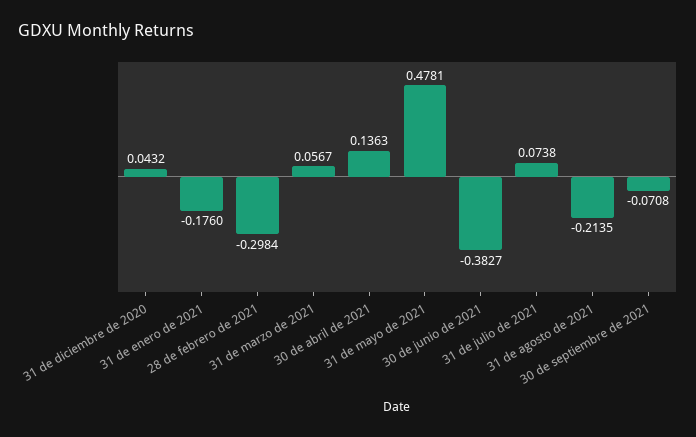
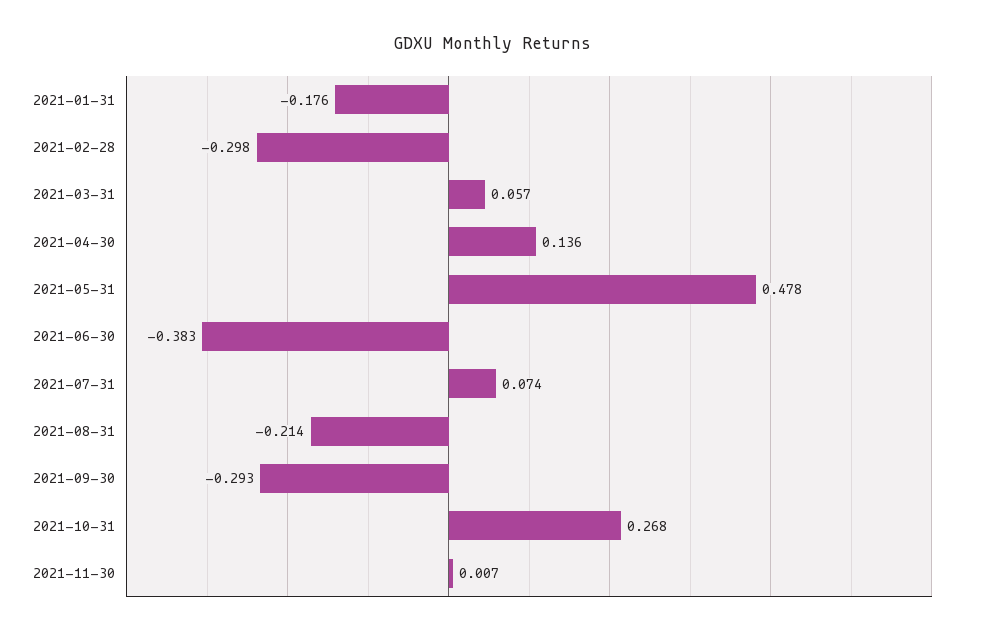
31 de diciembre de 2020: 0.0432 -> none
30 de septiembre de 2021: -0.0708 -> -0.293
2021-10-31: none -> 0.268
2021-11-30: none -> 0.007

